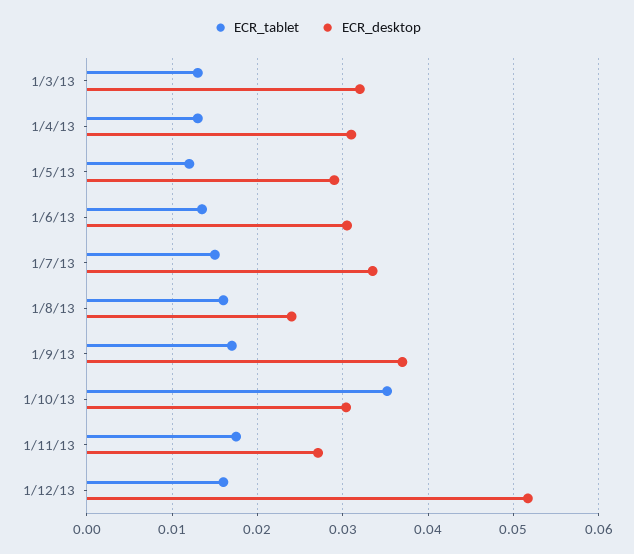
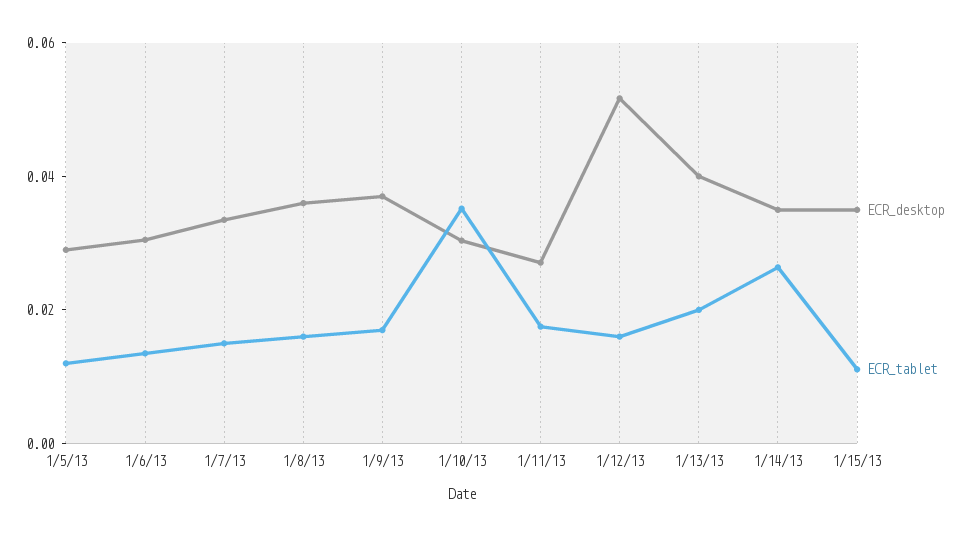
ECR_tablet, 1/3/13: 0.013 -> none
ECR_desktop, 1/3/13: 0.032 -> none
ECR_tablet, 1/4/13: 0.013 -> none
ECR_desktop, 1/4/13: 0.031 -> none
ECR_desktop, 1/8/13: 0.024 -> 0.035
ECR_desktop, 1/13/13: none -> 0.04
ECR_tablet, 1/13/13: none -> 0.02
ECR_desktop, 1/14/13: none -> 0.035
ECR_tablet, 1/14/13: none -> 0.025
ECR_desktop, 1/15/13: none -> 0.035
ECR_tablet, 1/15/13: none -> 0.01

